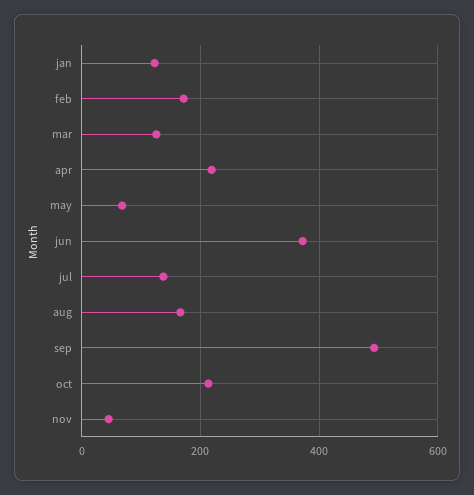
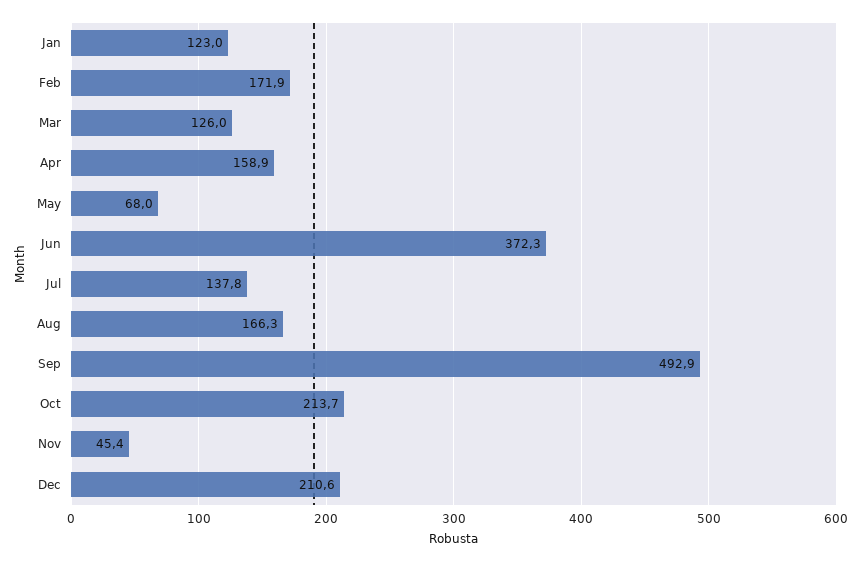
apr: 220 -> 158.9
Dec: none -> 210.6

